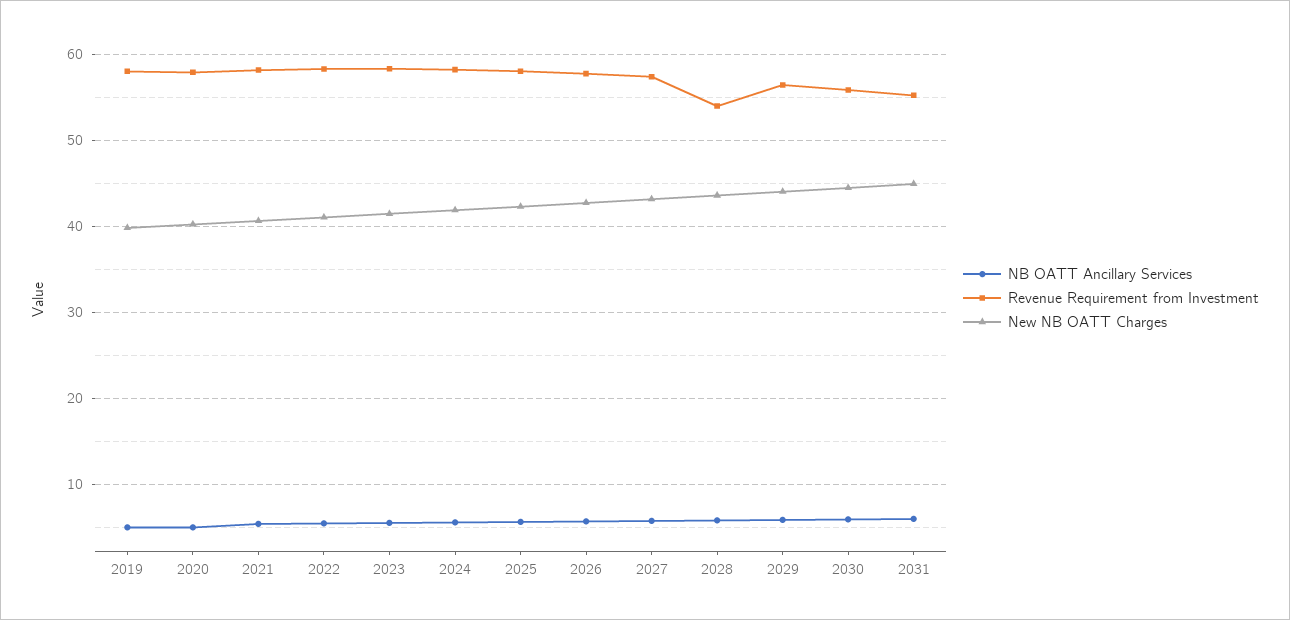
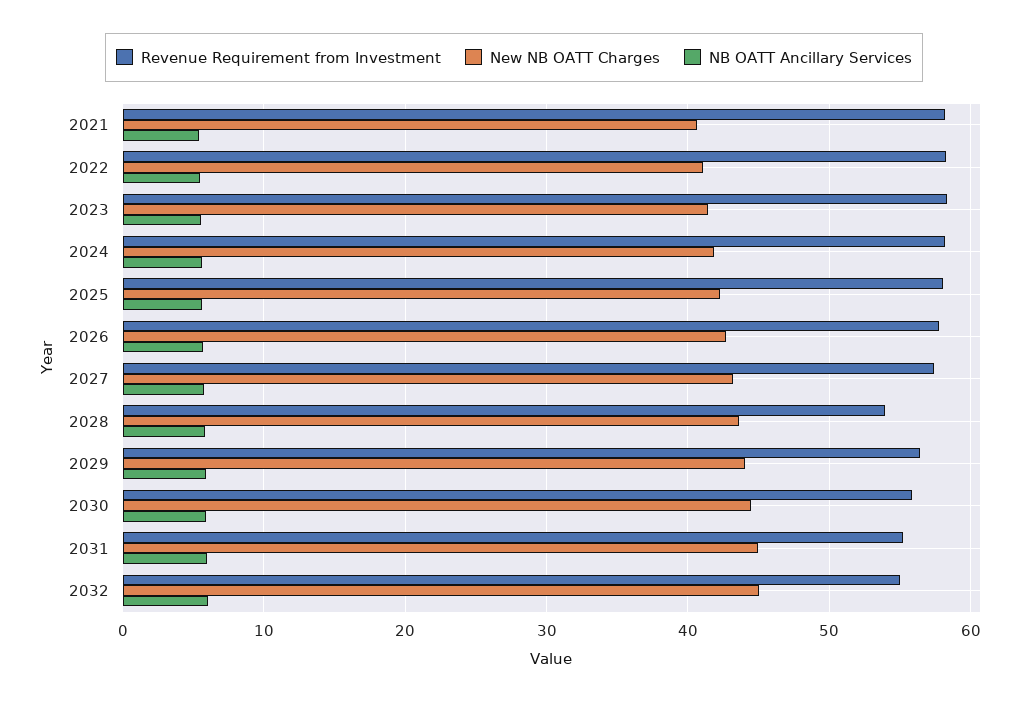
NB OATT Ancillary Services, 2019: 5 -> none
Revenue Requirement from Investment, 2019: 58 -> none
New NB OATT Charges, 2019: 40 -> none
NB OATT Ancillary Services, 2020: 5 -> none
Revenue Requirement from Investment, 2020: 58 -> none
New NB OATT Charges, 2020: 40 -> none
Revenue Requirement from Investment, 2032: none -> 55
New NB OATT Charges, 2032: none -> 45
NB OATT Ancillary Services, 2032: none -> 6

